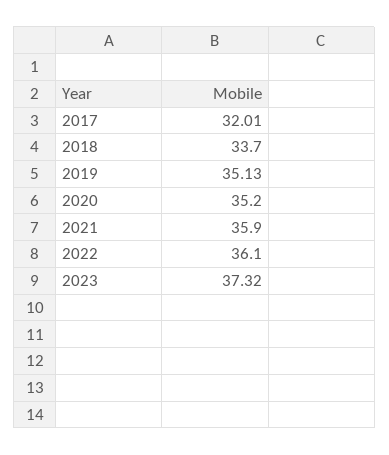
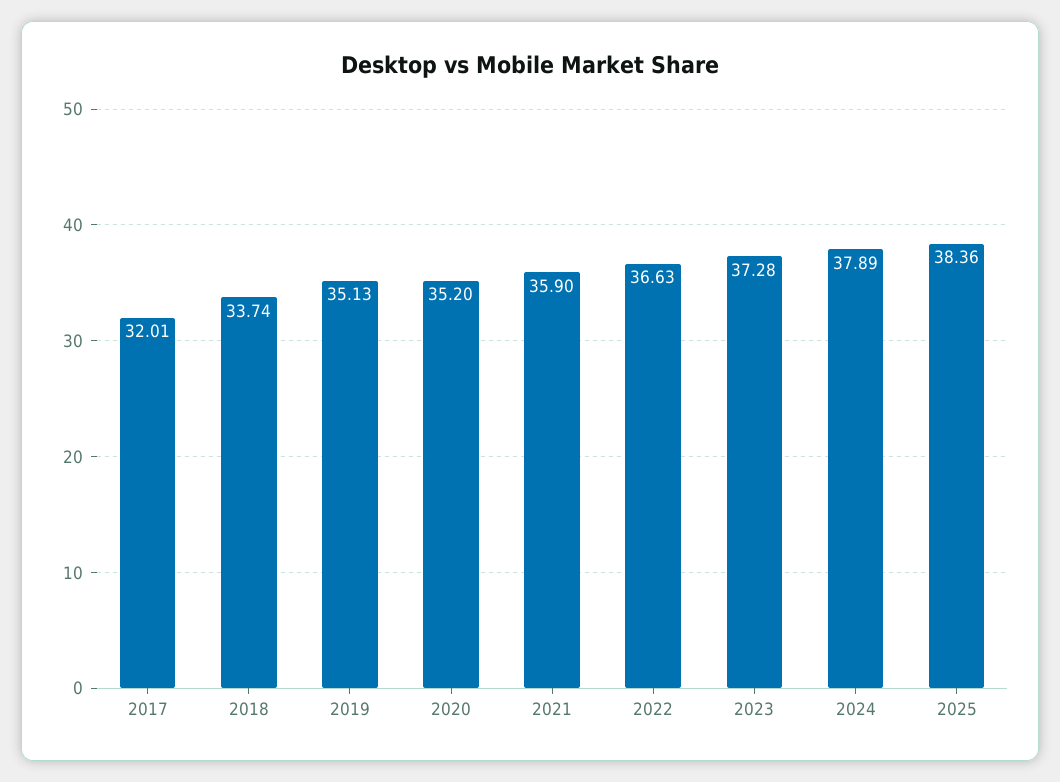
2018: 33.7 -> 33.74
2022: 36.1 -> 36.63
2023: 37.32 -> 37.28
2024: none -> 37.89
2025: none -> 38.36

